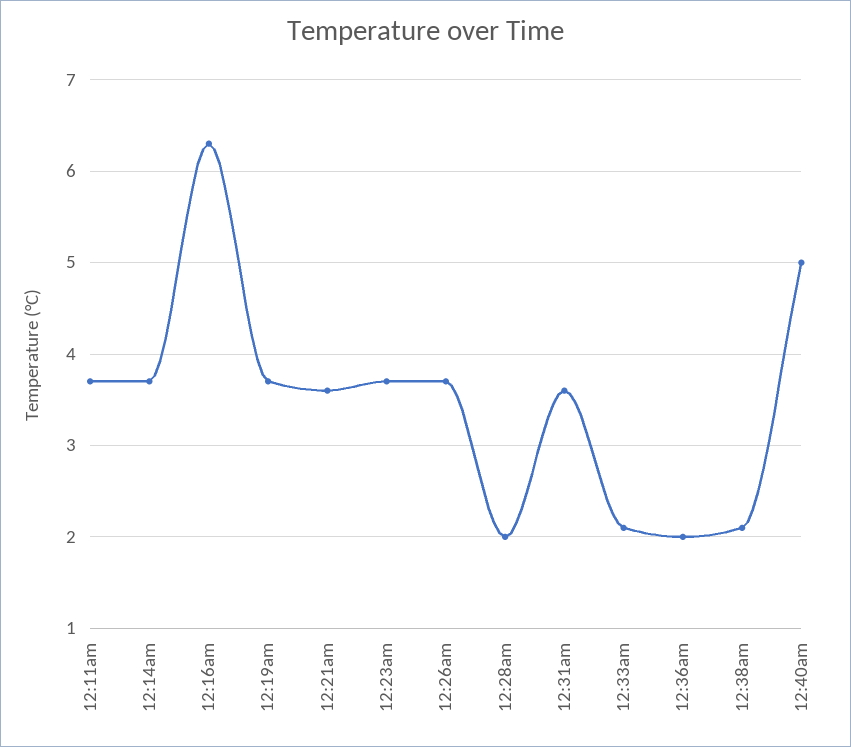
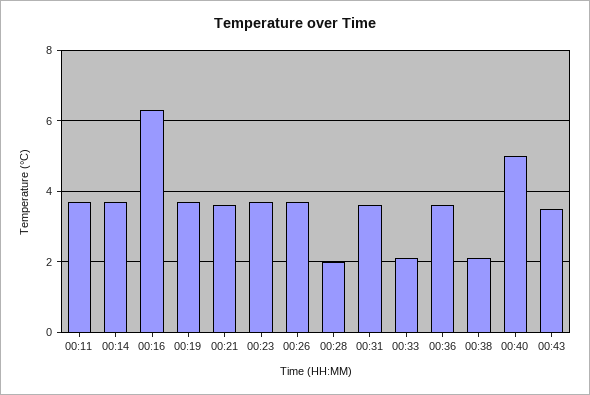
12:36am: 2 -> 3.5
00:43: none -> 3.5

